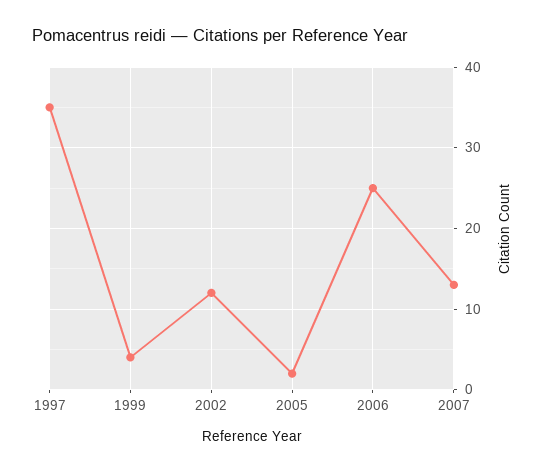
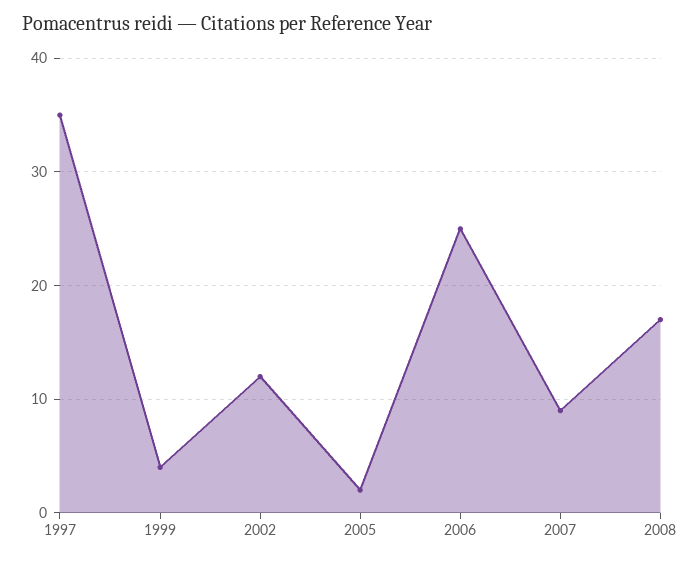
2007: 13 -> 9
2008: none -> 17

